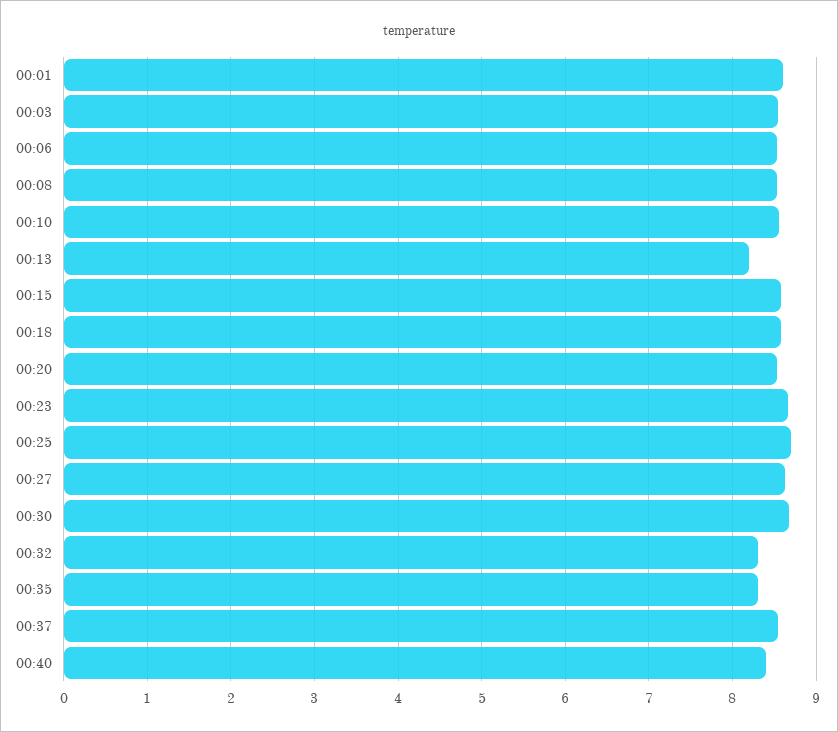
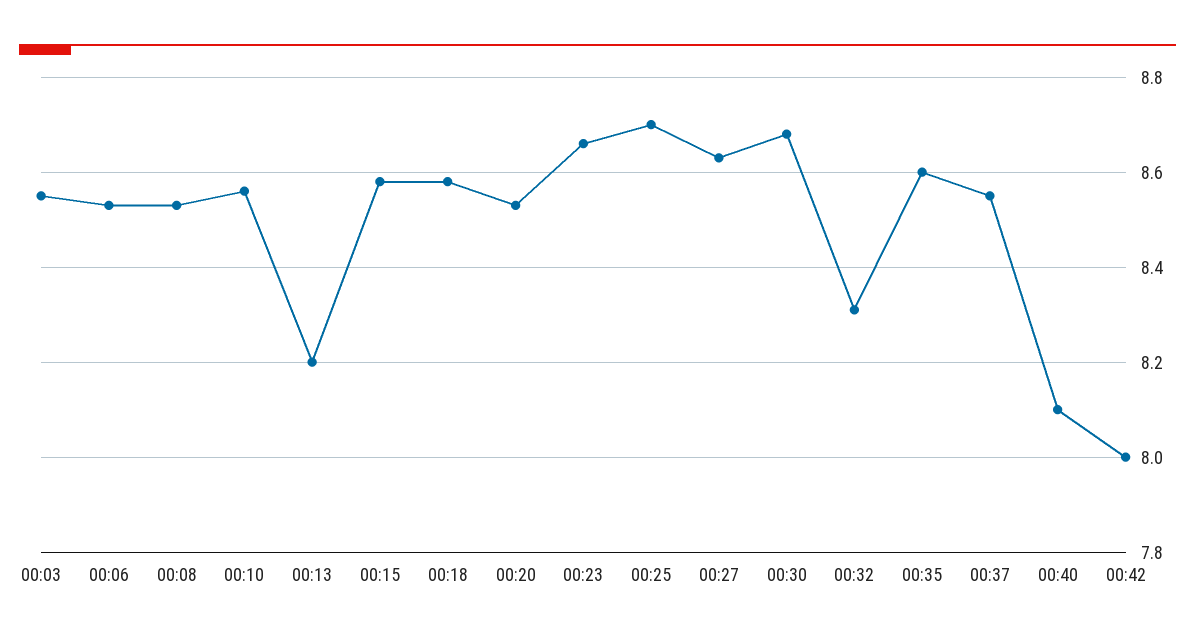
00:01: 8.6 -> none
00:35: 8.3 -> 8.6
00:40: 8.4 -> 8.1
00:42: none -> 8

